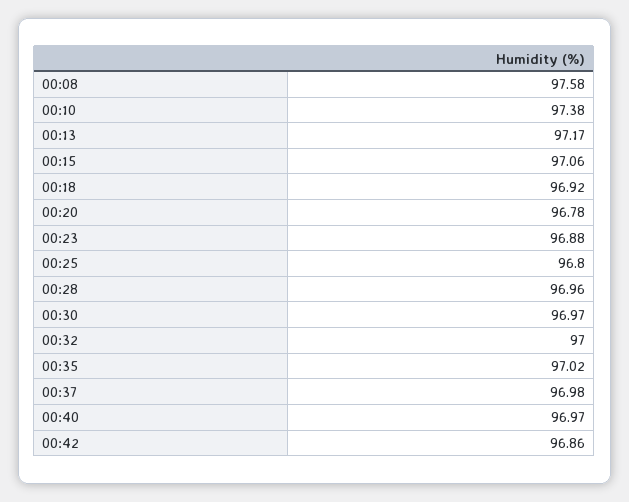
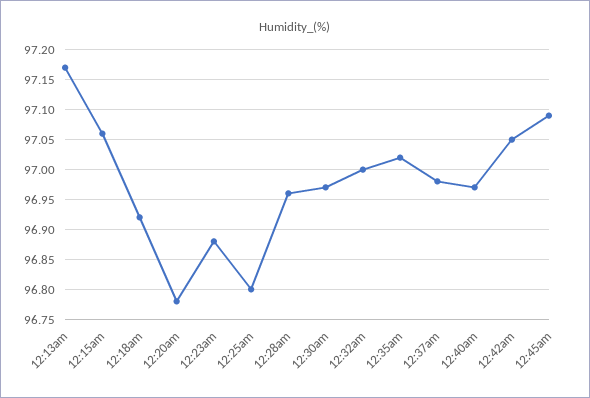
00:08: 97.58 -> none
00:10: 97.38 -> none
00:42: 96.86 -> 97.05
12:45am: none -> 97.1

